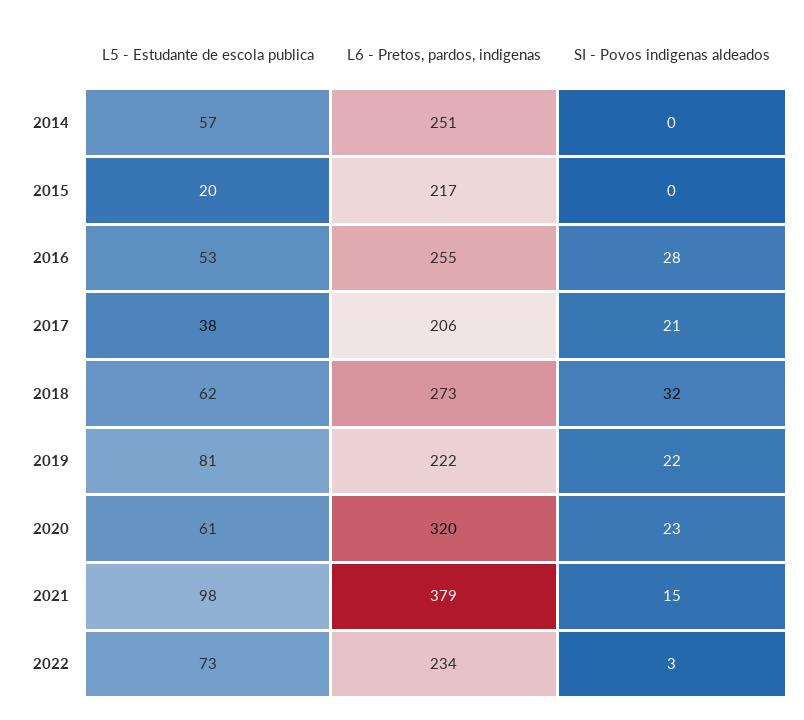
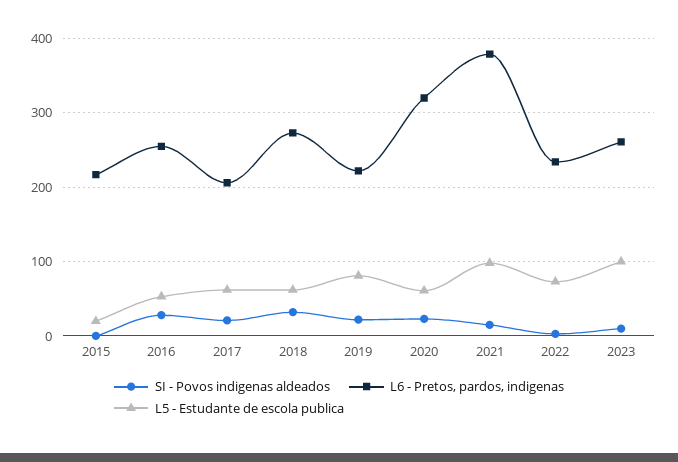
L5 - Estudante de escola publica, 2014: 57 -> none
L6 - Pretos, pardos, indigenas, 2014: 251 -> none
SI - Povos indigenas aldeados, 2014: 0 -> none
L5 - Estudante de escola publica, 2017: 38 -> 60
SI - Povos indigenas aldeados, 2023: none -> 10
L6 - Pretos, pardos, indigenas, 2023: none -> 260
L5 - Estudante de escola publica, 2023: none -> 100

